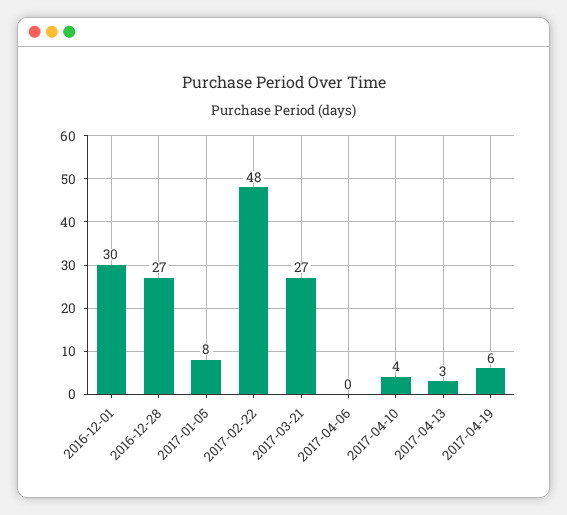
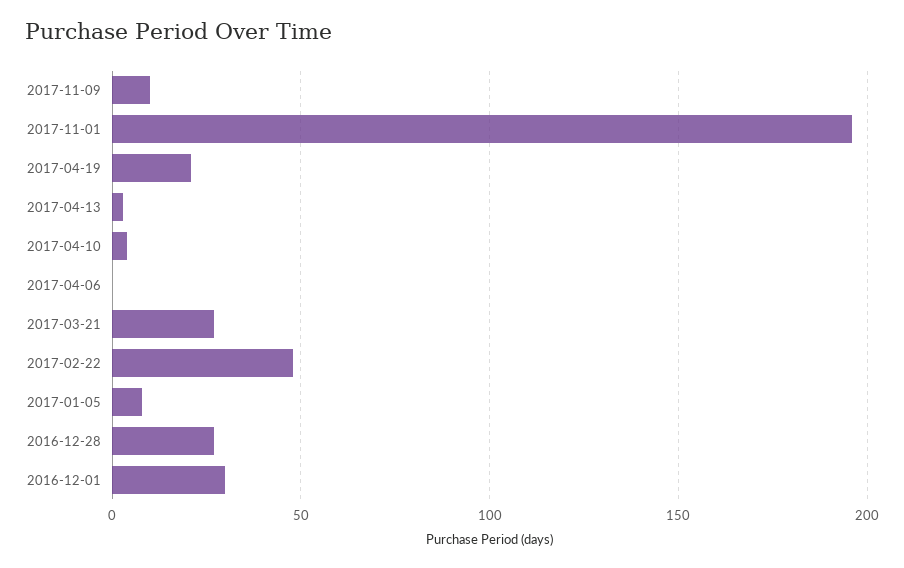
2017-04-19: 6 -> 20
2017-11-09: none -> 10
2017-11-01: none -> 195

